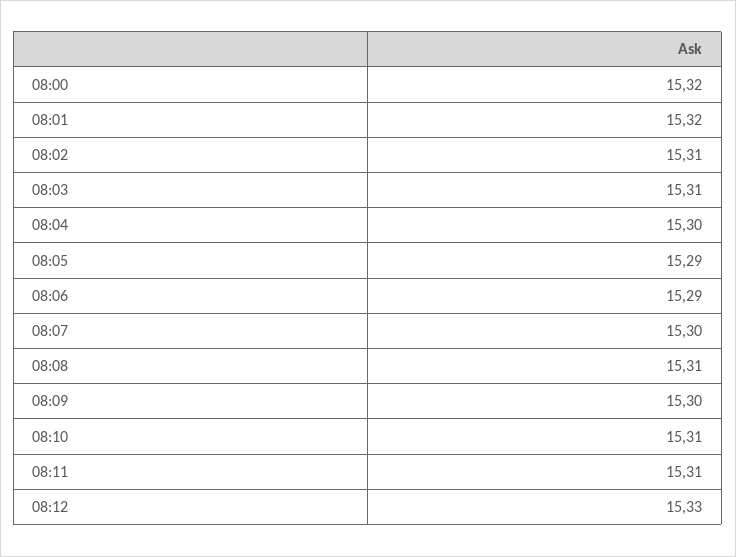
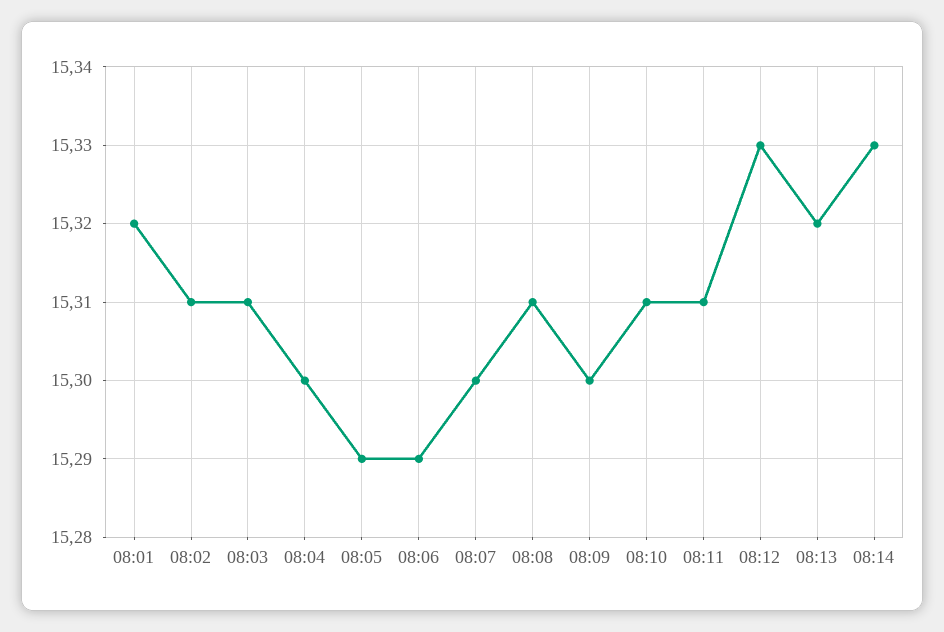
08:00: 15.32 -> none
08:13: none -> 15.32
08:14: none -> 15.33

